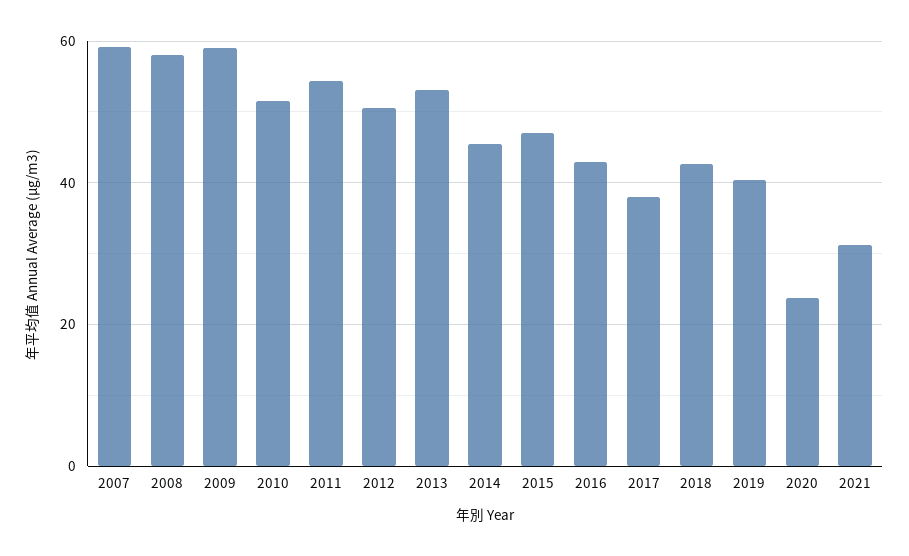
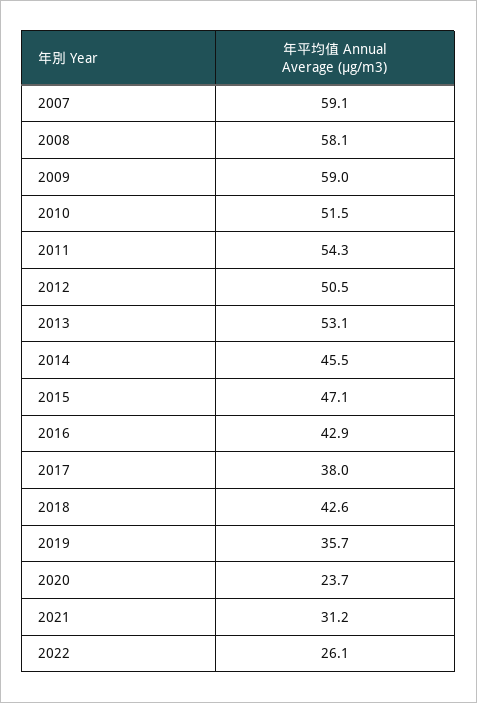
2019: 40 -> 35.7
2022: none -> 26.1

